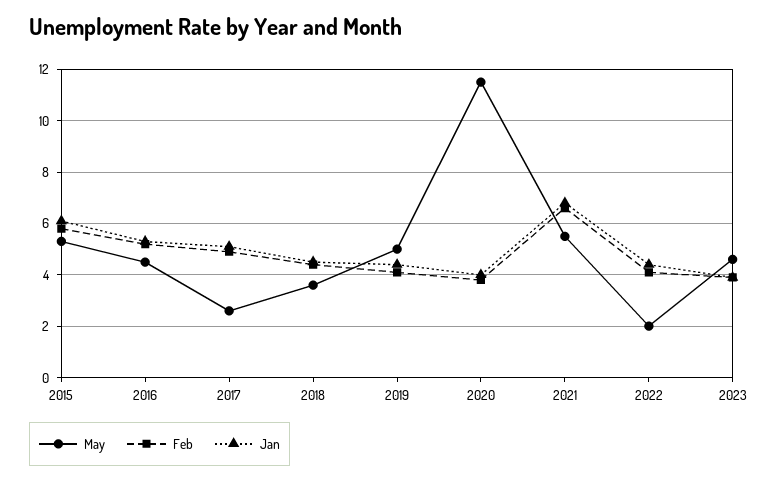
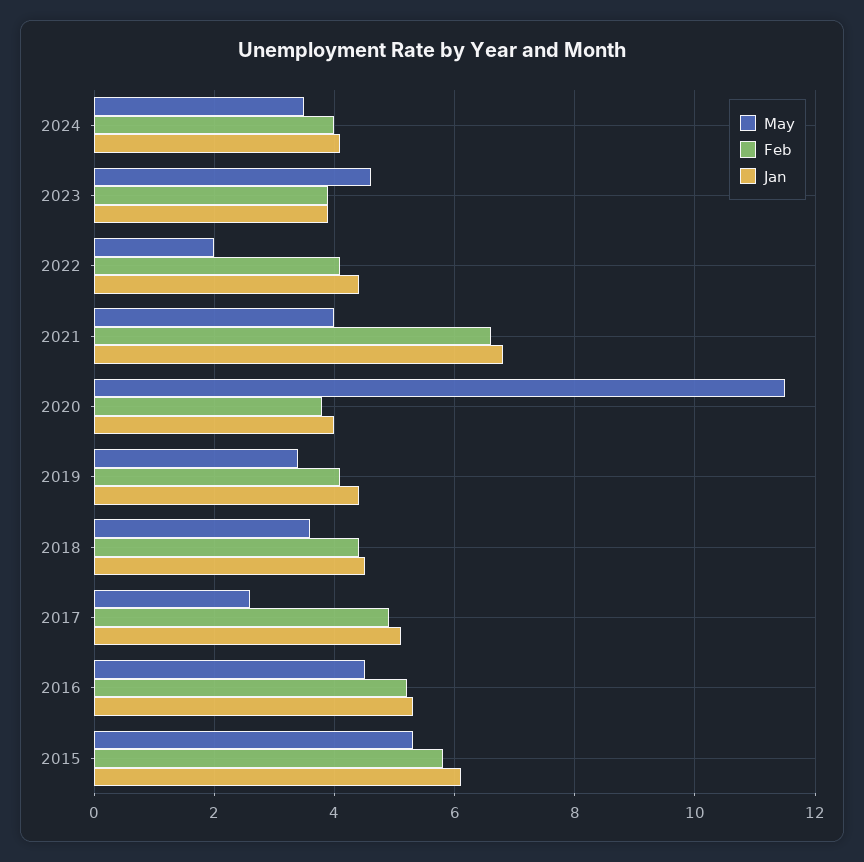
May, 2019: 5 -> 3.5
May, 2021: 5.5 -> 4
May, 2024: none -> 3.5
Feb, 2024: none -> 4
Jan, 2024: none -> 4

